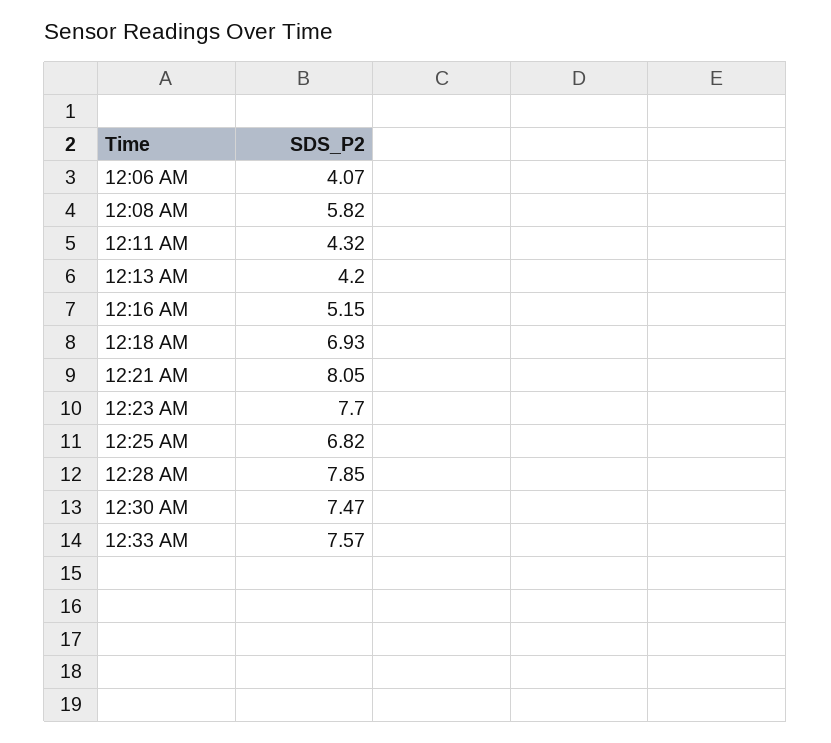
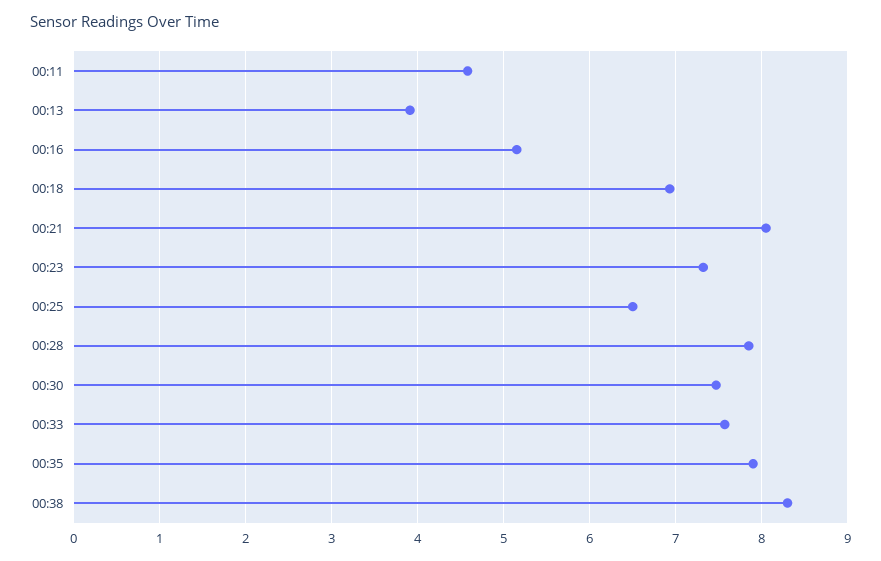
12:06 AM: 4.07 -> none
12:08 AM: 5.82 -> none
12:11 AM: 4.32 -> 4.6
12:13 AM: 4.2 -> 3.9
12:23 AM: 7.7 -> 7.3
12:25 AM: 6.82 -> 6.5
00:35: none -> 7.9
00:38: none -> 8.3

